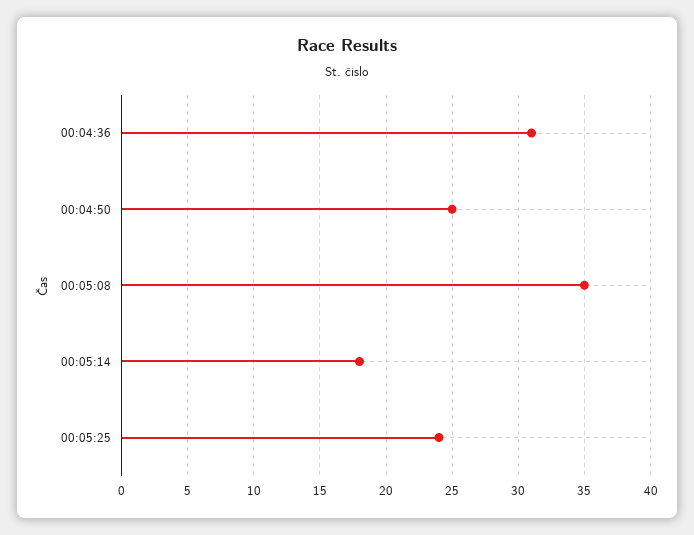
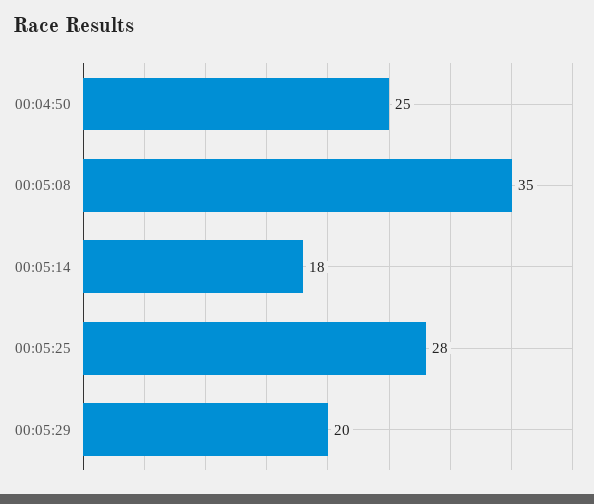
00:04:36: 31 -> none
00:05:25: 24 -> 28
00:05:29: none -> 20

